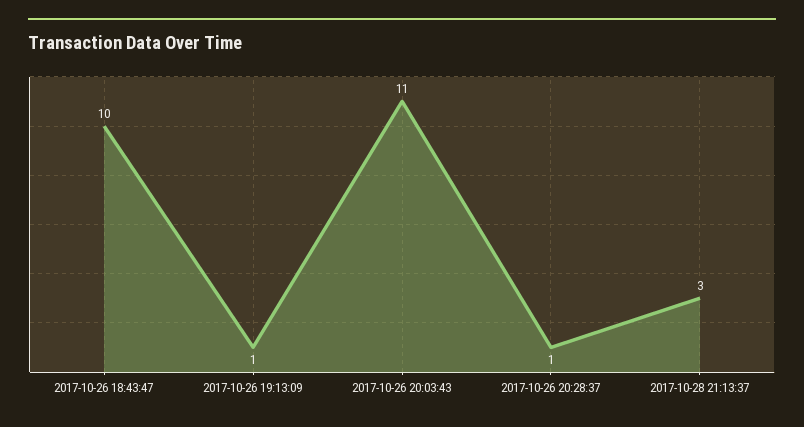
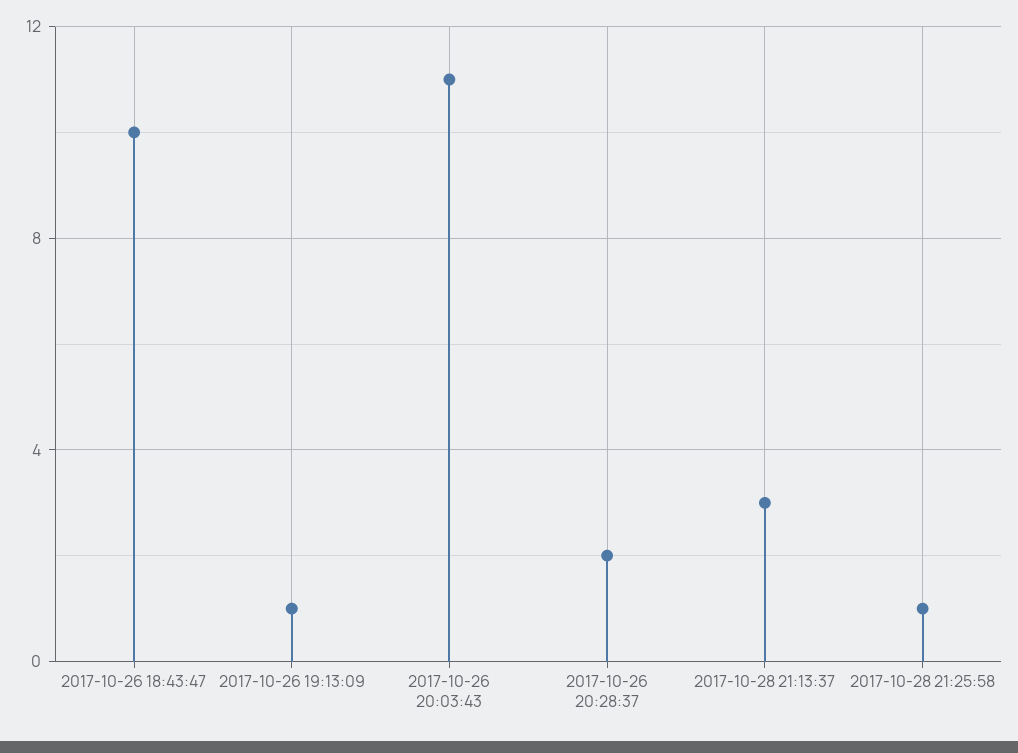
2017-10-26 20:28:37: 1 -> 2
2017-10-28 21:25:58: none -> 1

